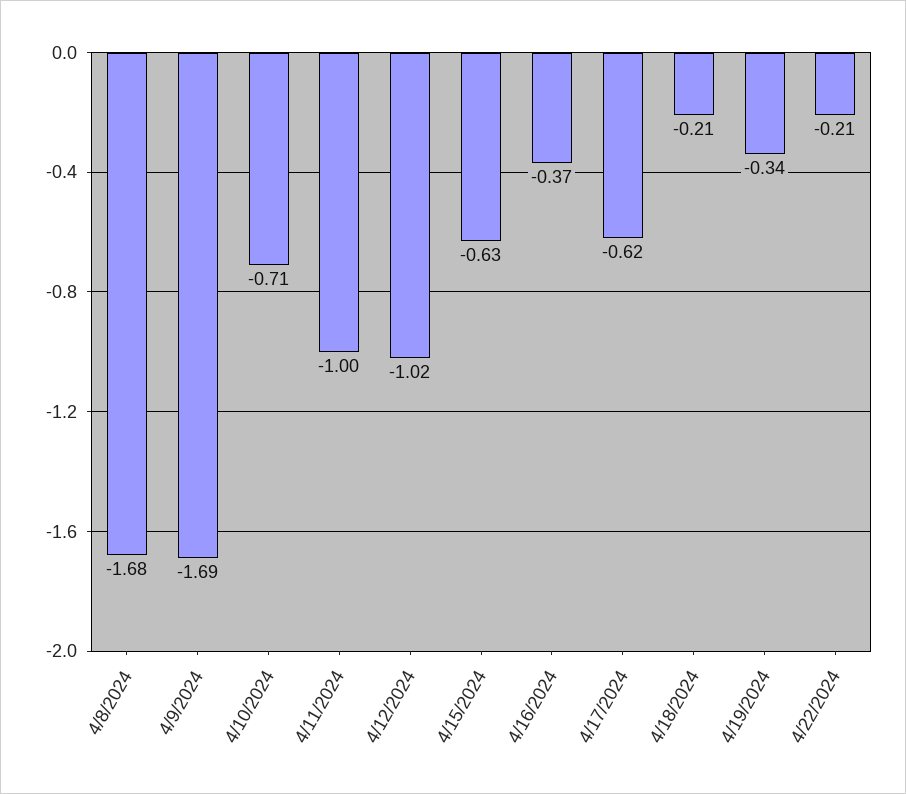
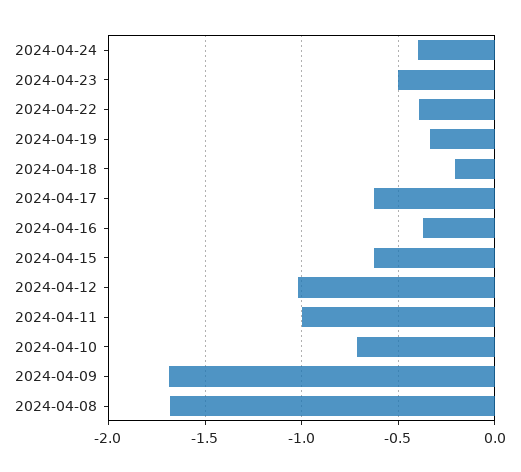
4/22/2024: -0.21 -> -0.4
2024-04-24: none -> -0.4
2024-04-23: none -> -0.5

